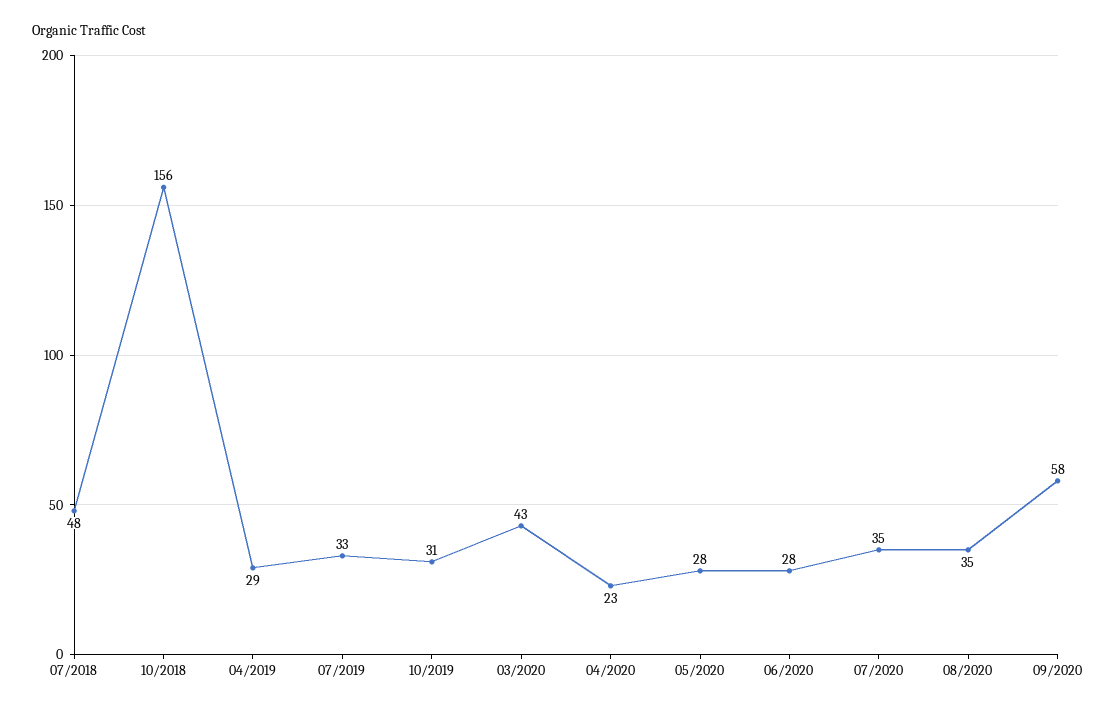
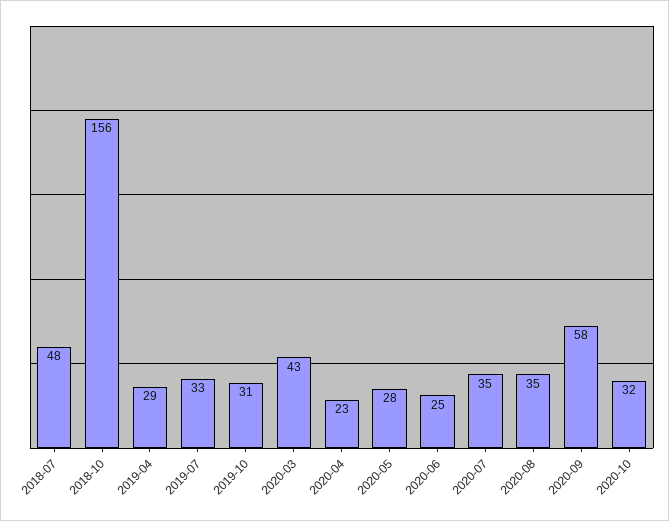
06/2020: 28 -> 25
2020-10: none -> 32

